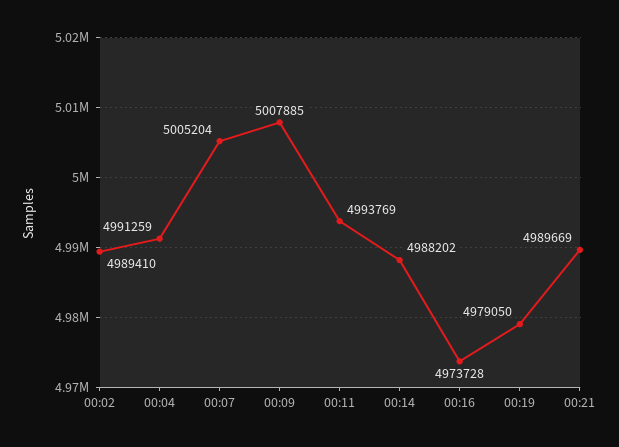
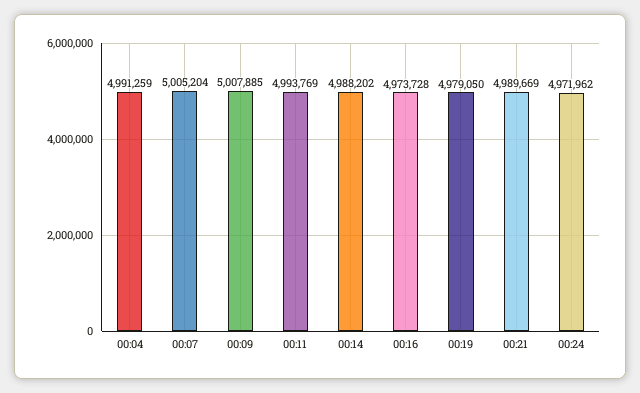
00:02: 4989410 -> none
00:24: none -> 4971962

